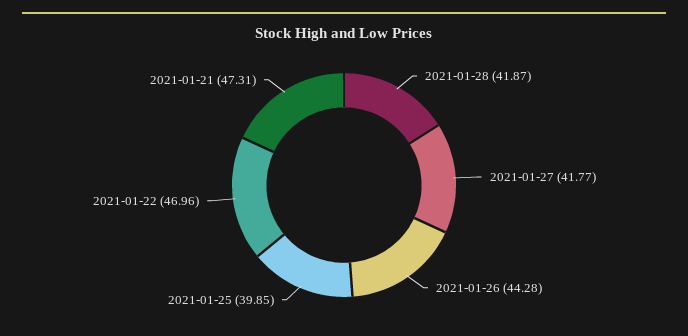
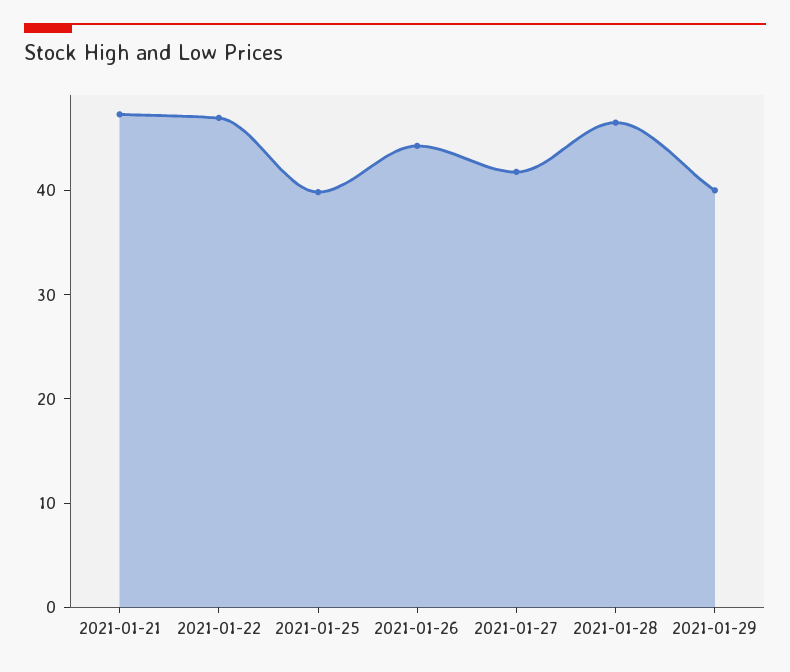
2021-01-28: 41.87 -> 46
2021-01-29: none -> 40

